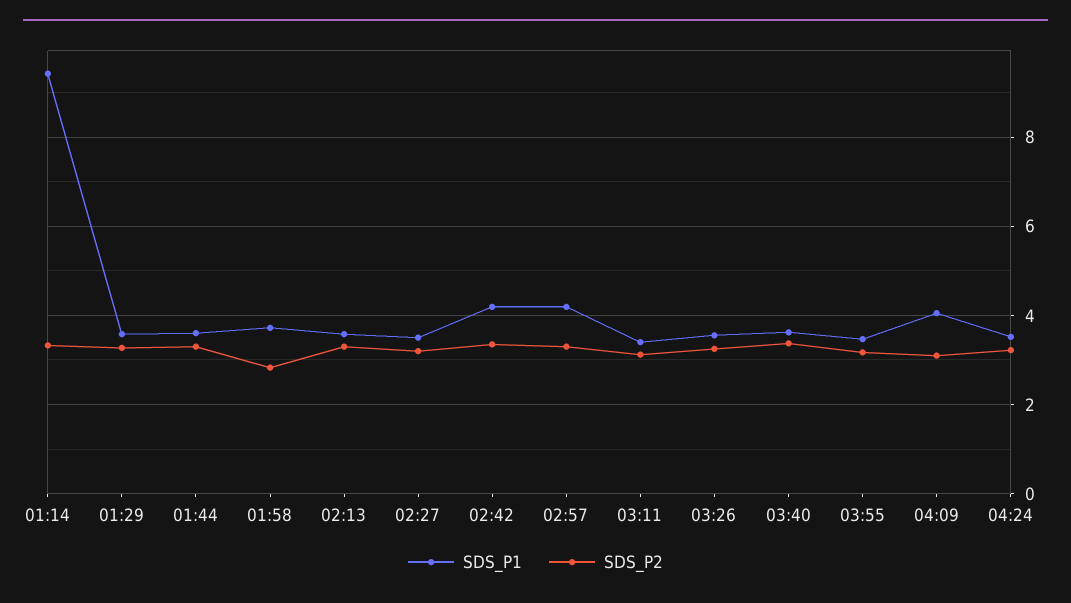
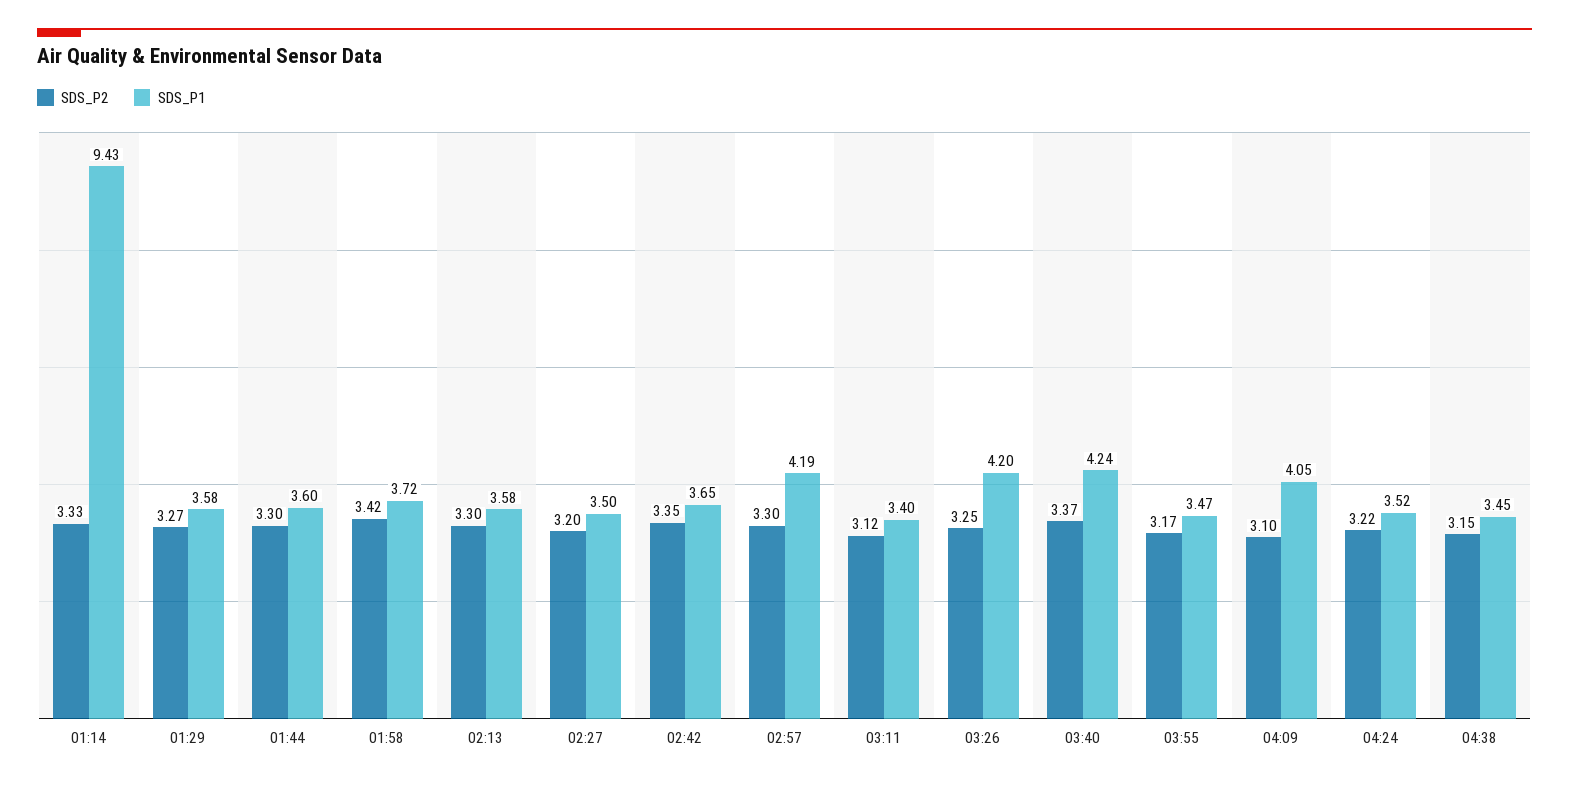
SDS_P2, 01:58: 2.8 -> 3.42
SDS_P1, 02:42: 4.2 -> 3.65
SDS_P1, 03:26: 3.6 -> 4.2
SDS_P1, 03:40: 3.6 -> 4.24
SDS_P2, 04:38: none -> 3.15
SDS_P1, 04:38: none -> 3.45

